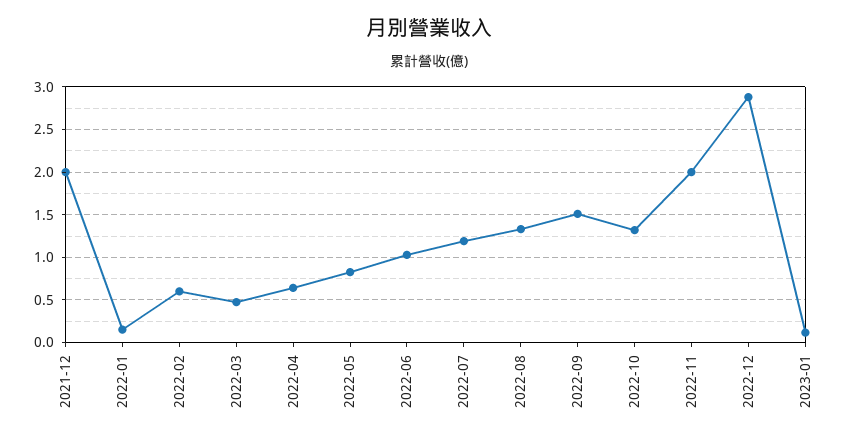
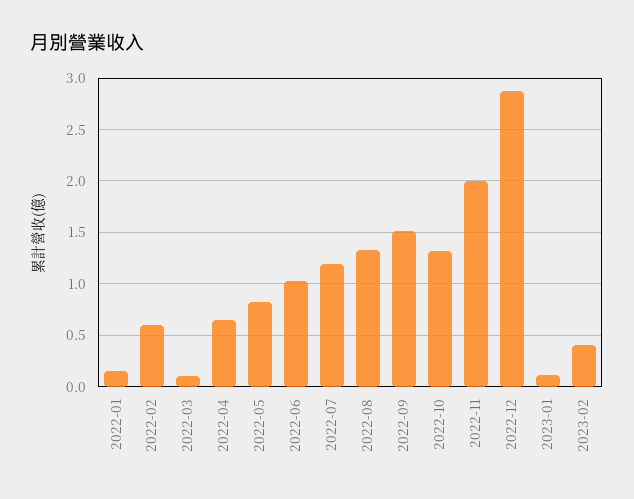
2021-12: 2 -> none
2022-03: 0.5 -> 0.1
2023-02: none -> 0.4

